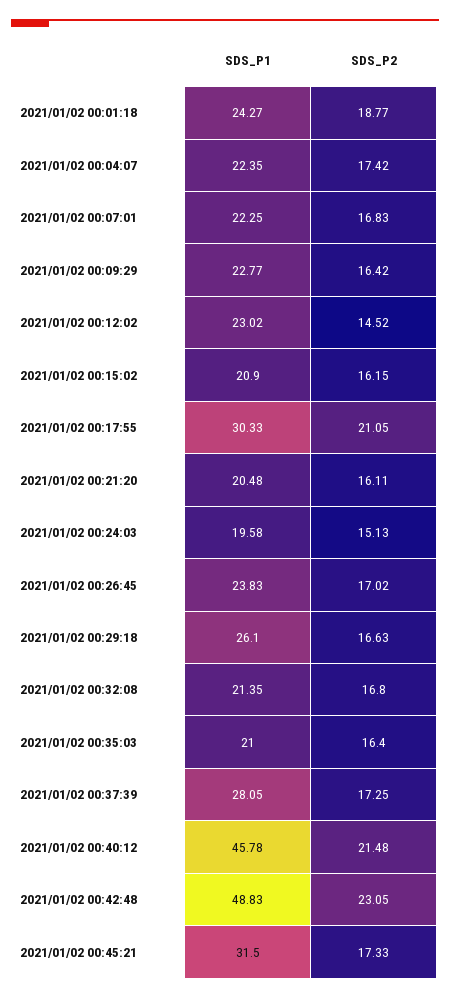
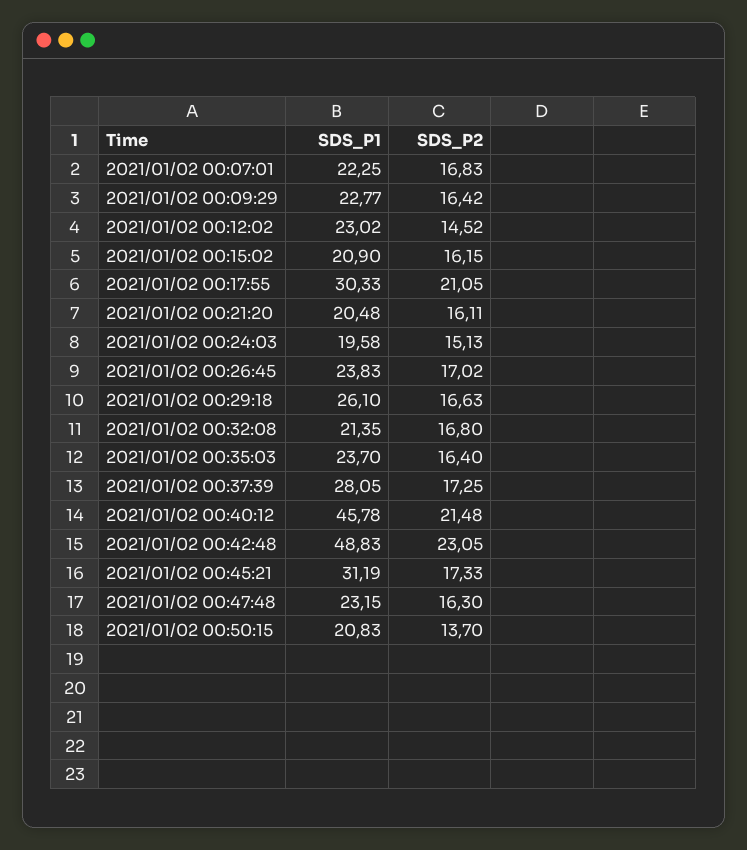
SDS_P1, 2021/01/02 00:01:18: 24.27 -> none
SDS_P2, 2021/01/02 00:01:18: 18.77 -> none
SDS_P1, 2021/01/02 00:04:07: 22.35 -> none
SDS_P2, 2021/01/02 00:04:07: 17.42 -> none
SDS_P1, 2021/01/02 00:35:03: 21 -> 23.7
SDS_P1, 2021/01/02 00:45:21: 31.5 -> 31.19
SDS_P1, 2021/01/02 00:47:48: none -> 23.15
SDS_P2, 2021/01/02 00:47:48: none -> 16.3
SDS_P1, 2021/01/02 00:50:15: none -> 20.83
SDS_P2, 2021/01/02 00:50:15: none -> 13.7

